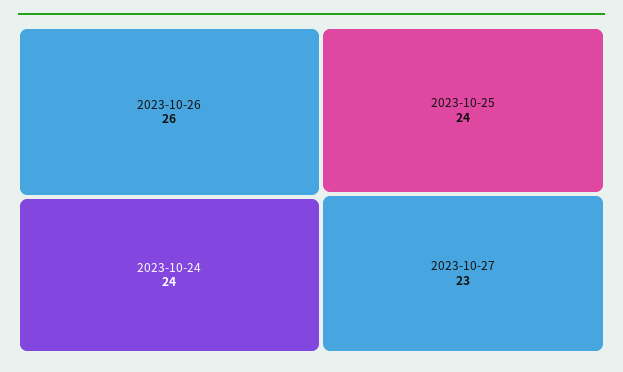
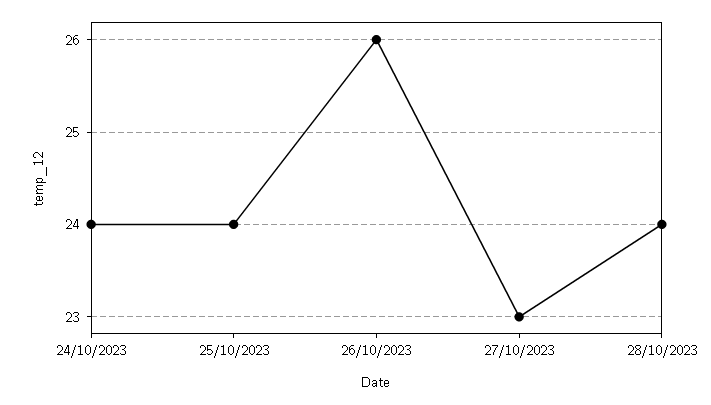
28/10/2023: none -> 24

